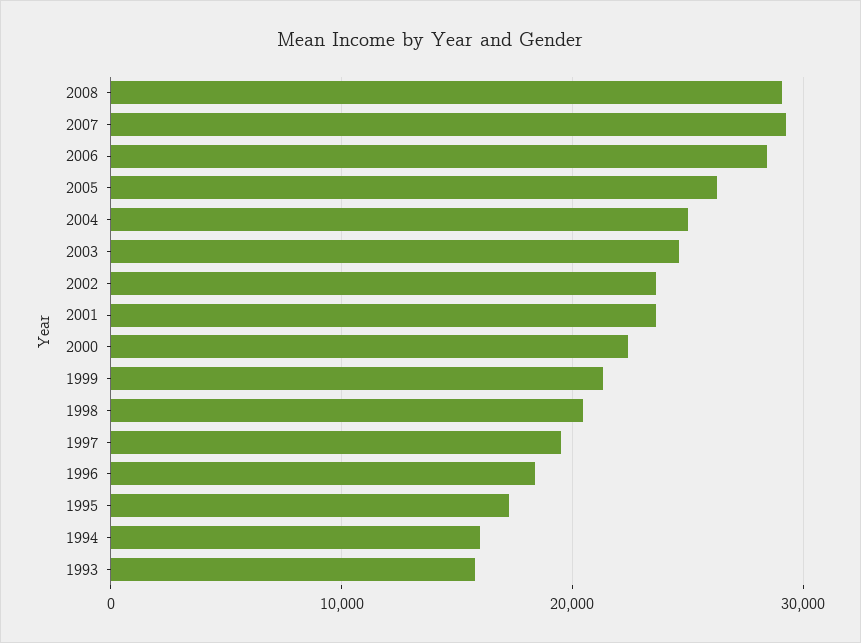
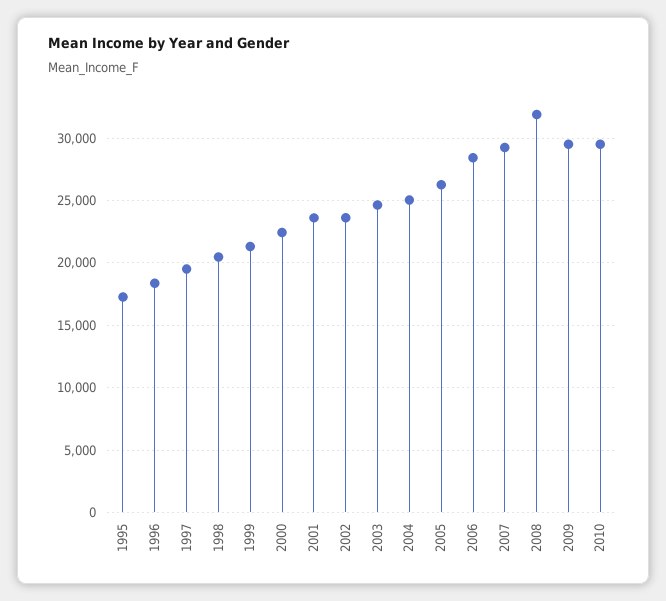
2008: 29000 -> 32000
1994: 16000 -> none
1993: 16000 -> none
2009: none -> 29500
2010: none -> 29500

